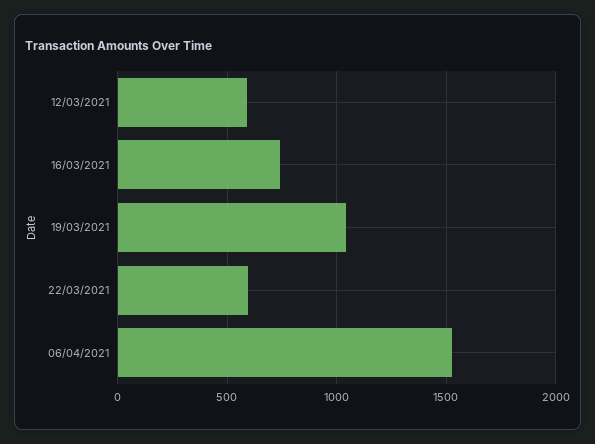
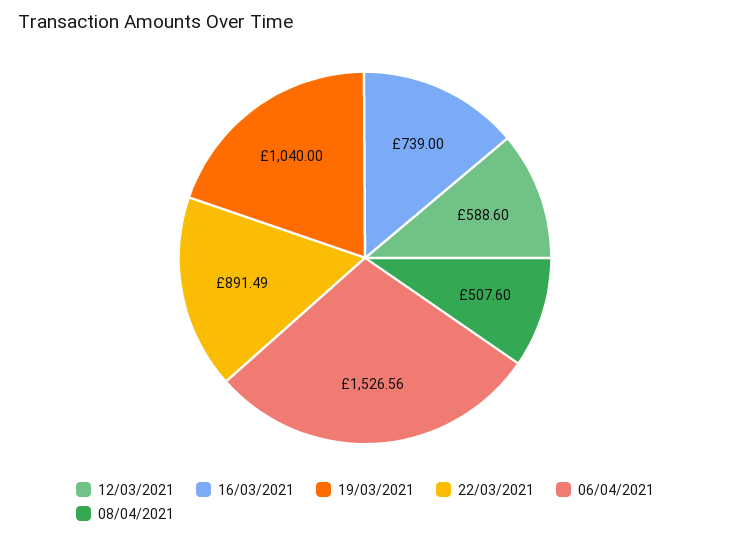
22/03/2021: 600 -> 891.49
08/04/2021: none -> 507.6

